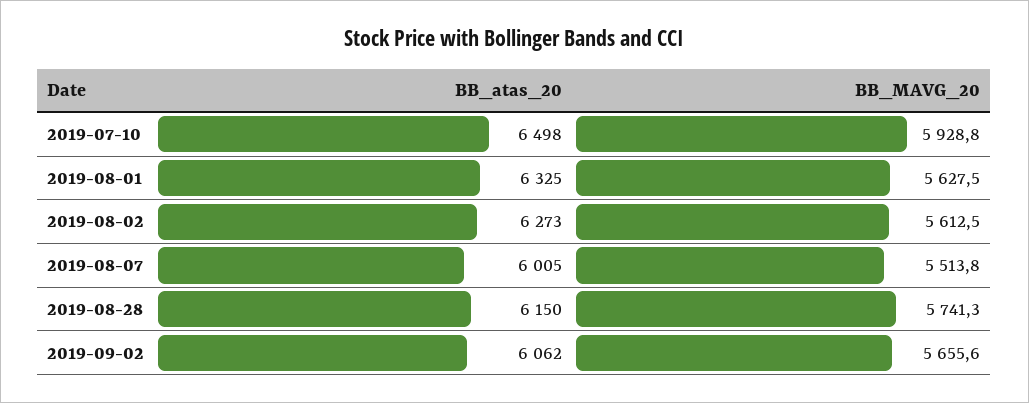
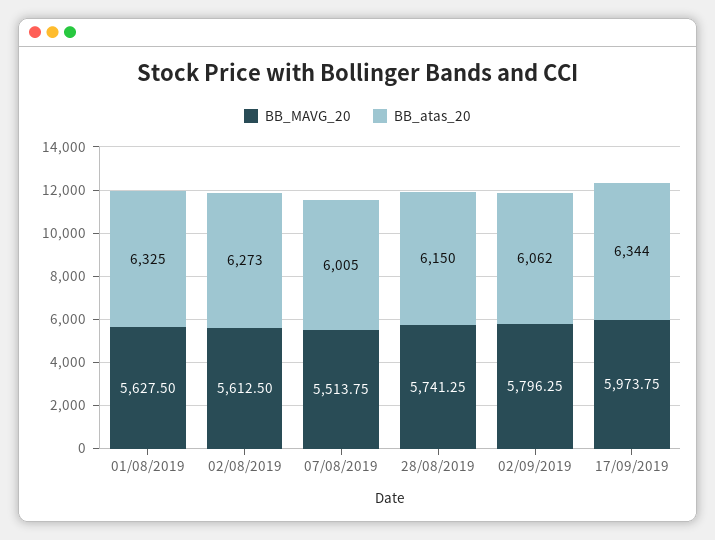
BB_atas_20, 2019-07-10: 6498 -> none
BB_MAVG_20, 2019-07-10: 5928.8 -> none
BB_MAVG_20, 2019-09-02: 5655.6 -> 5796.25
BB_MAVG_20, 17/09/2019: none -> 5973.75
BB_atas_20, 17/09/2019: none -> 6344

